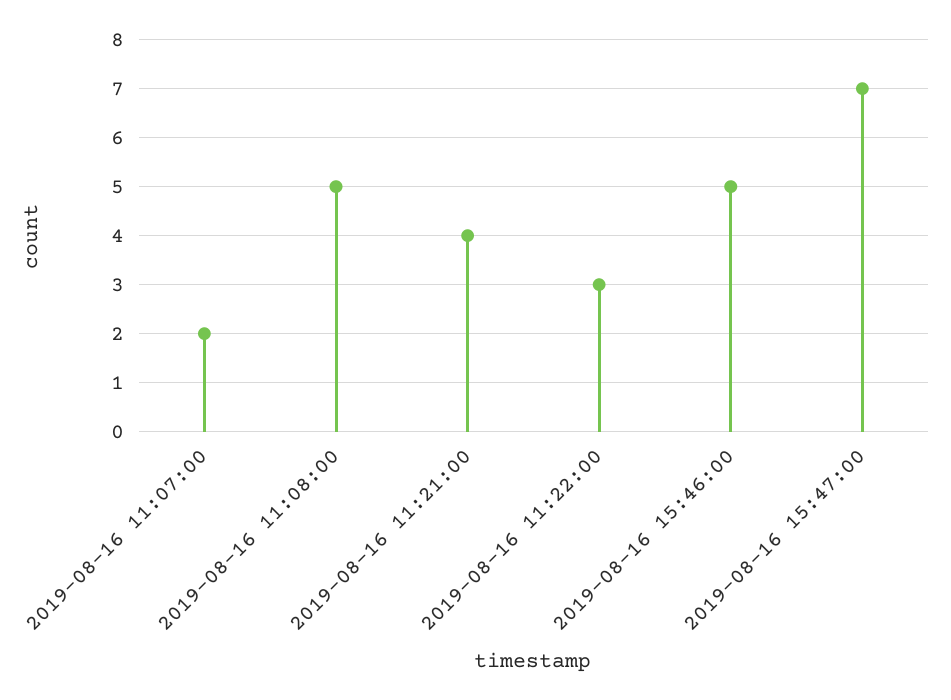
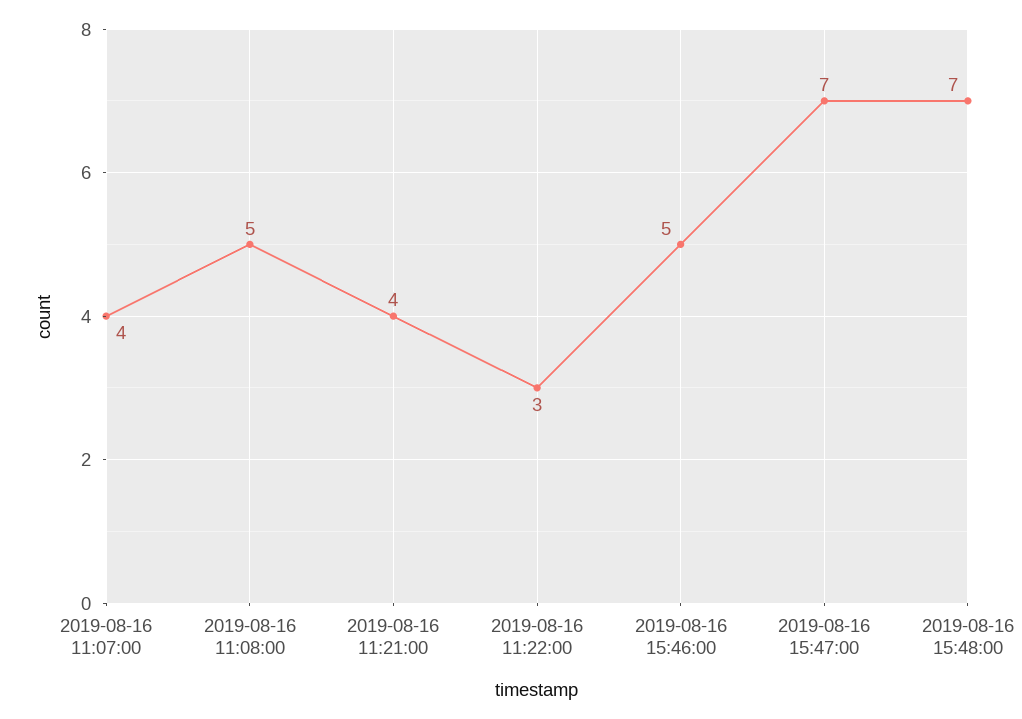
2019-08-16 11:07:00: 2 -> 4
2019-08-16 15:48:00: none -> 7

